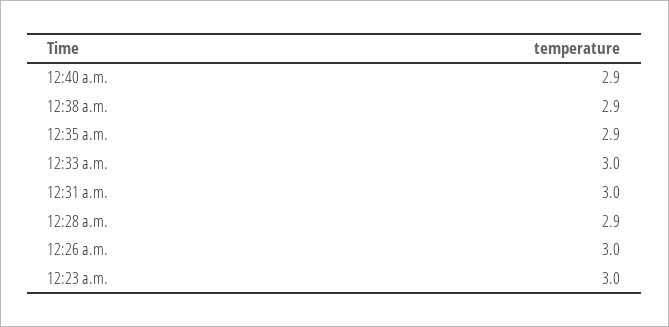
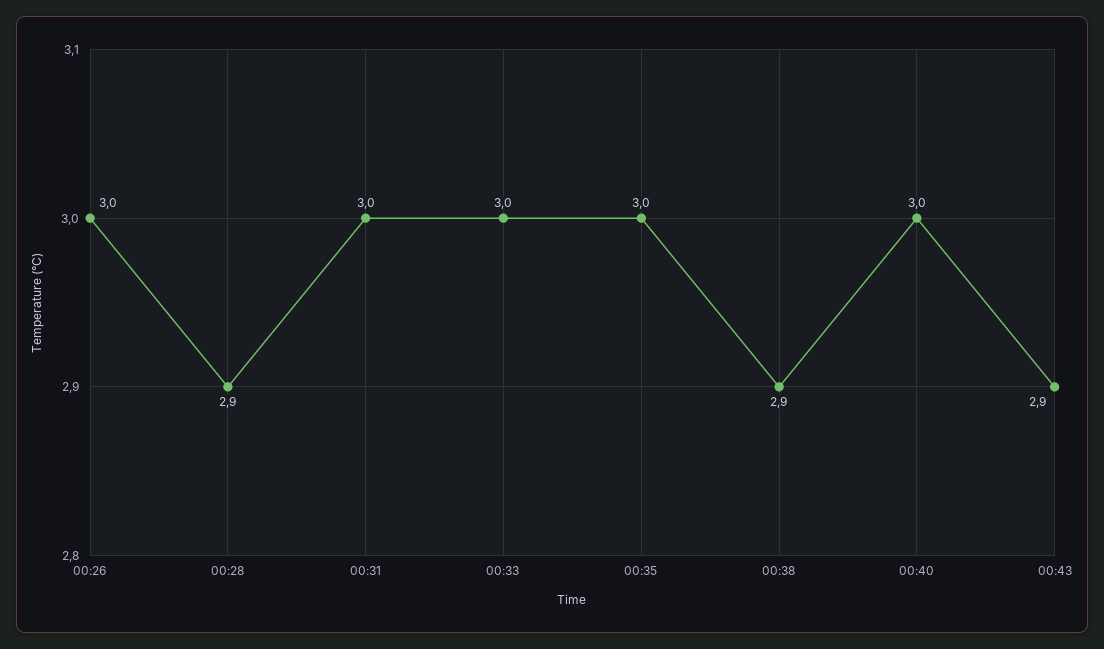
12:40 a.m.: 2.9 -> 3
12:35 a.m.: 2.9 -> 3
12:23 a.m.: 3 -> none
00:43: none -> 2.9

